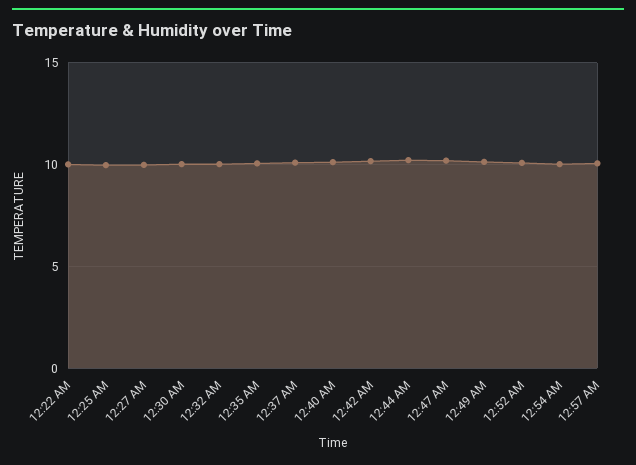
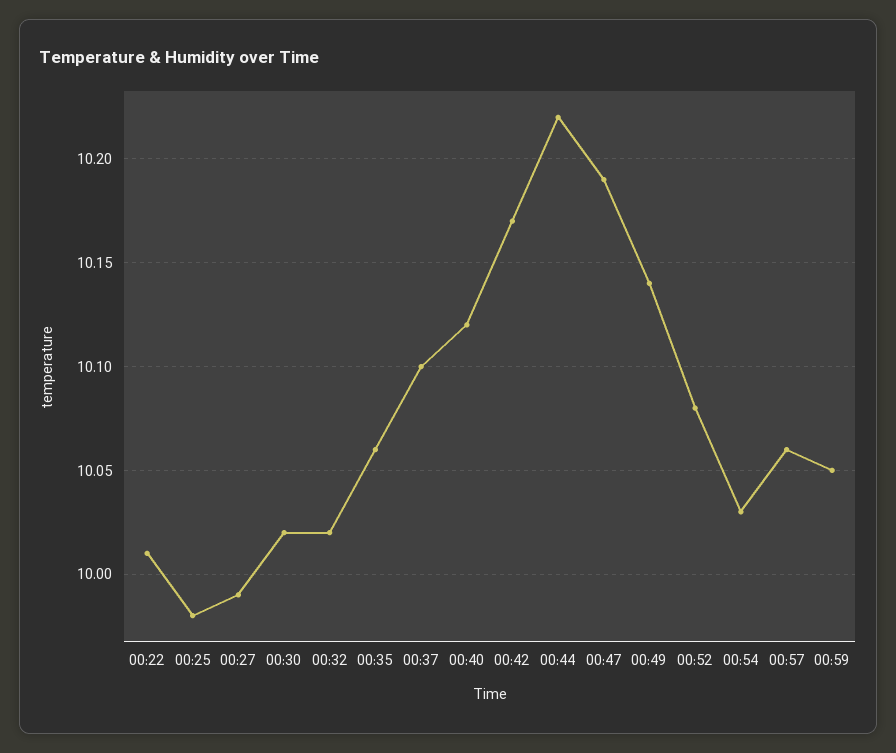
00:59: none -> 10.05

